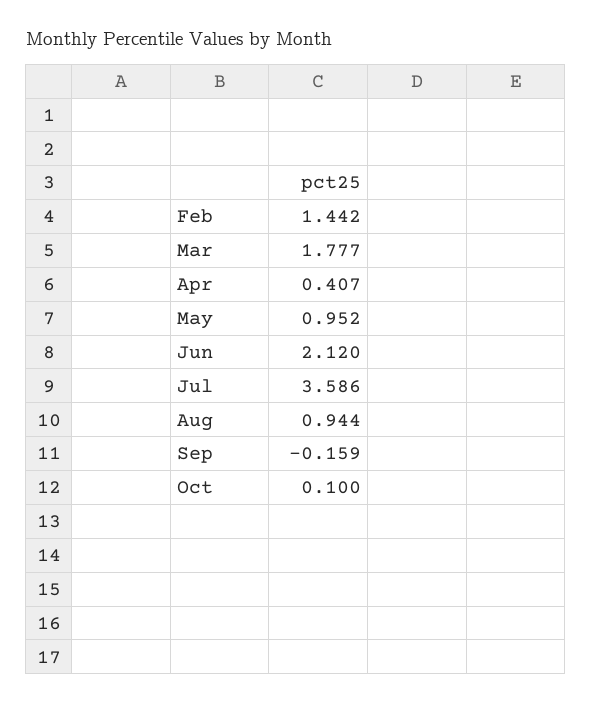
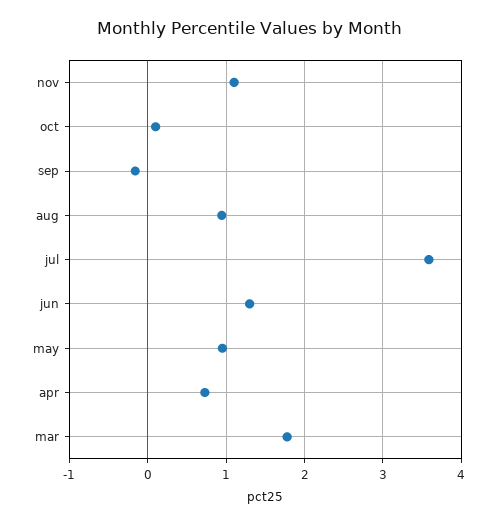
Feb: 1.442 -> none
Apr: 0.407 -> 0.7
Jun: 2.12 -> 1.3
nov: none -> 1.1

